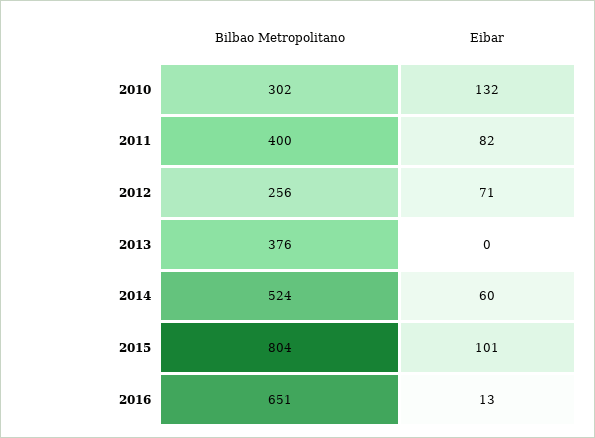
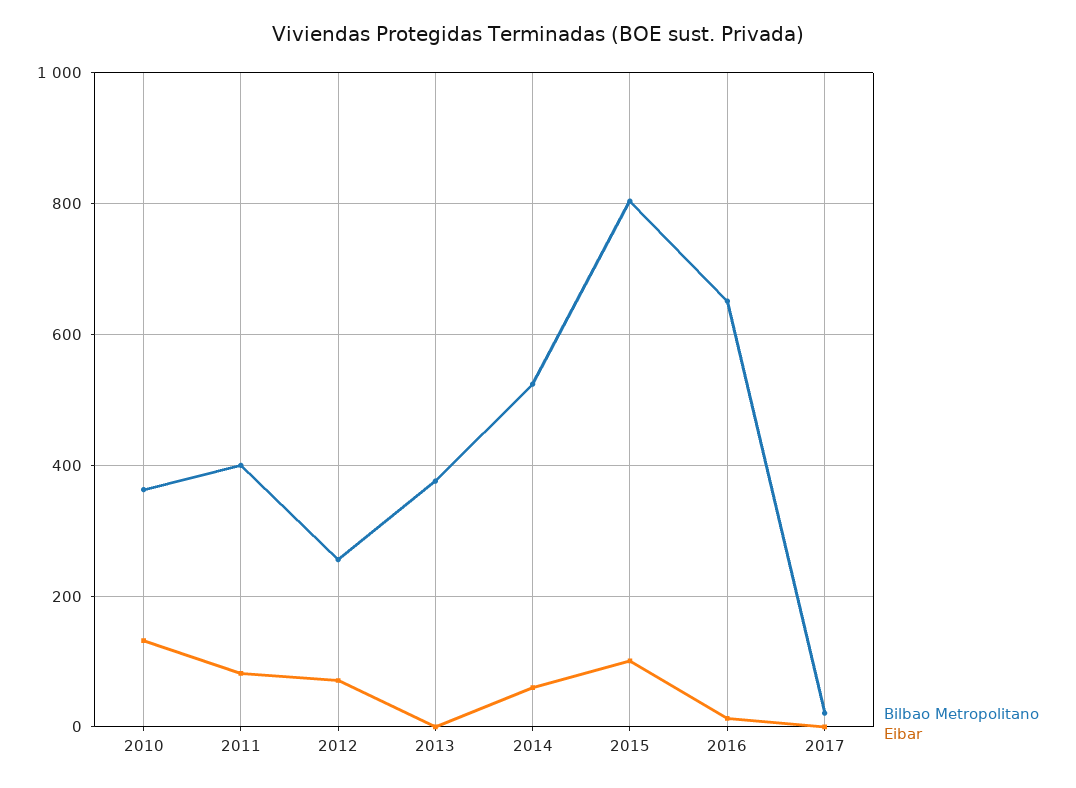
Bilbao Metropolitano, 2010: 302 -> 360
Bilbao Metropolitano, 2017: none -> 20
Eibar, 2017: none -> 0

